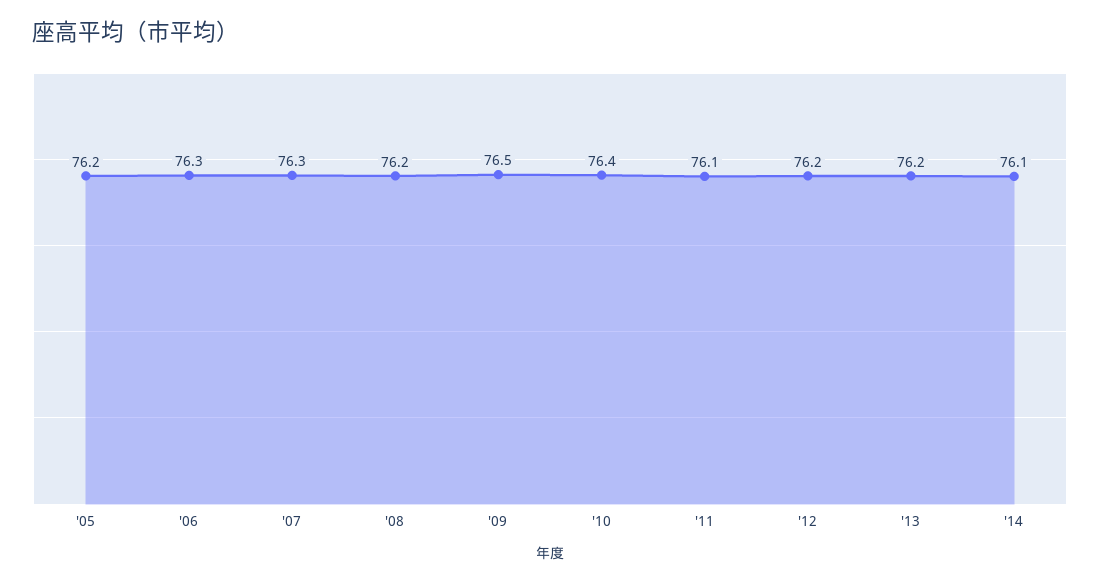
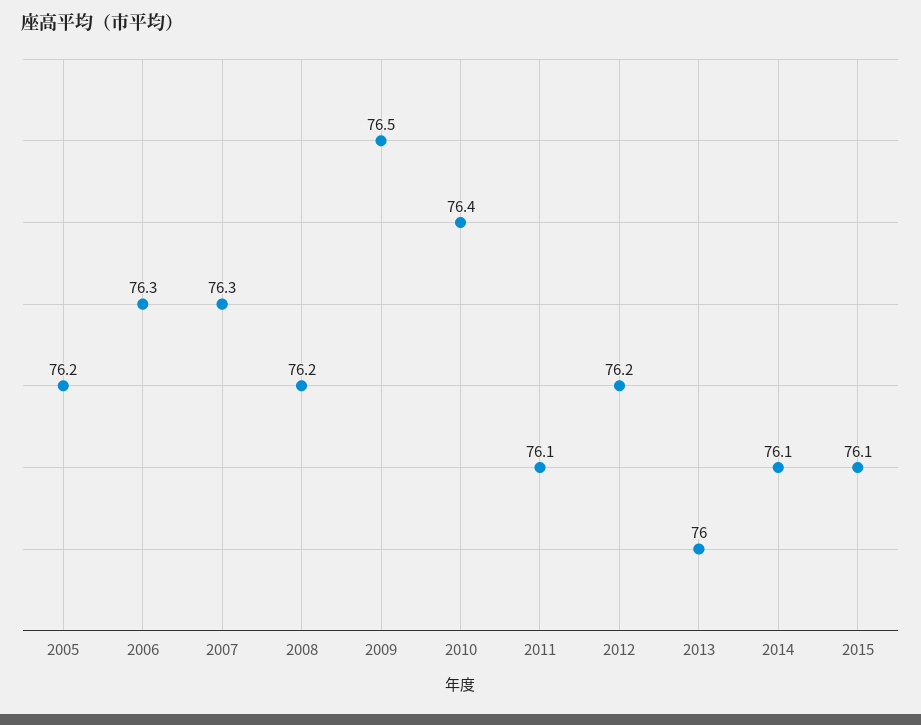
'13: 76.2 -> 76
2015: none -> 76.1

